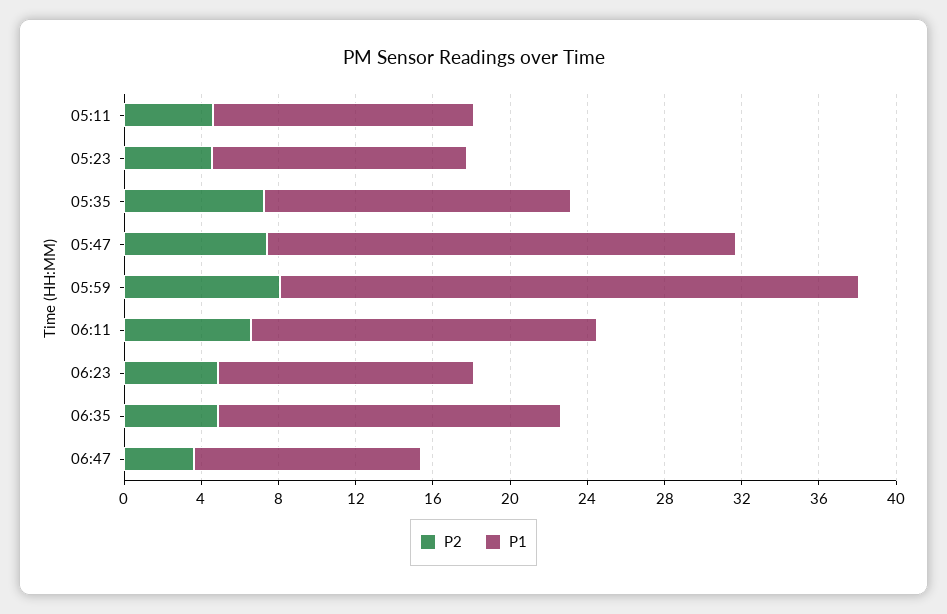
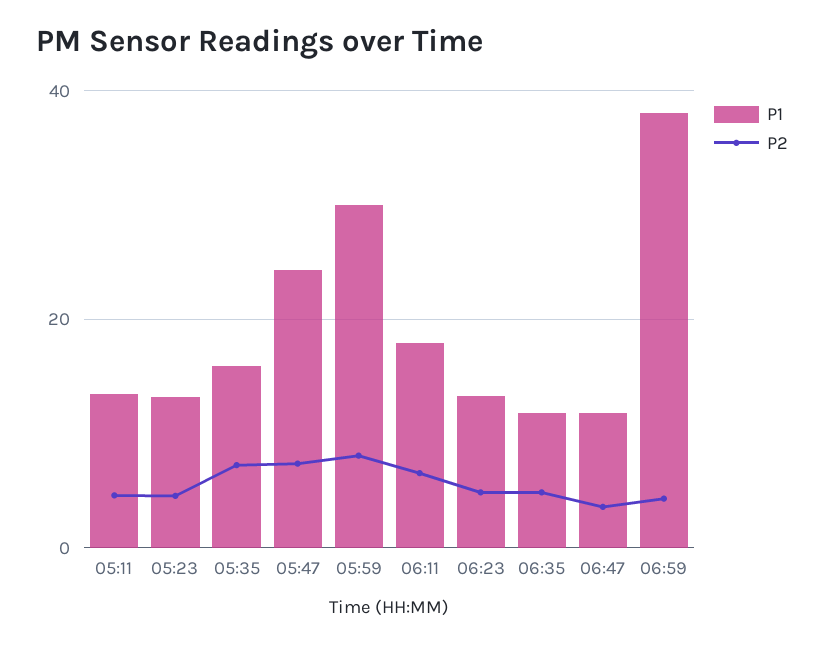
P1, 06:35: 18 -> 12
P1, 06:59: none -> 38
P2, 06:59: none -> 4

